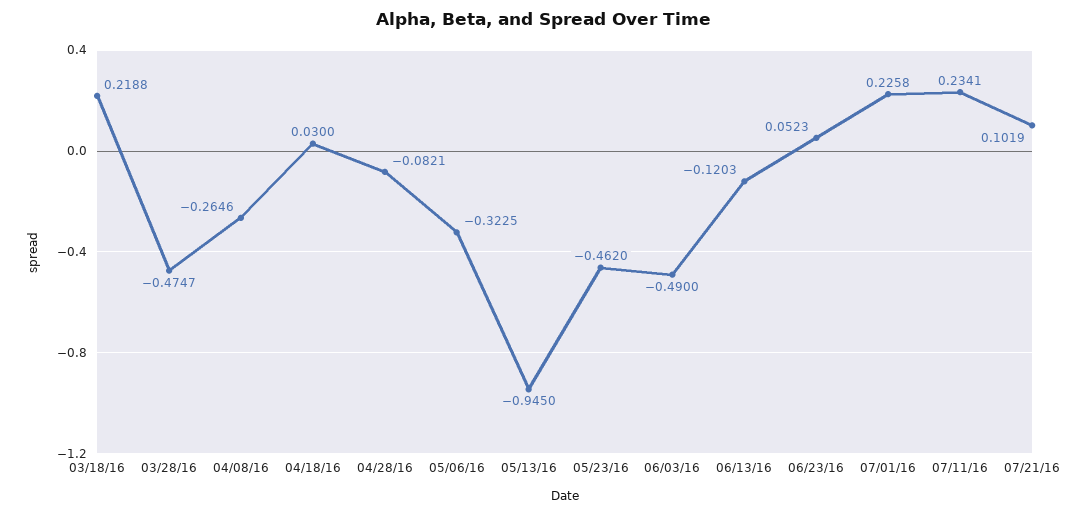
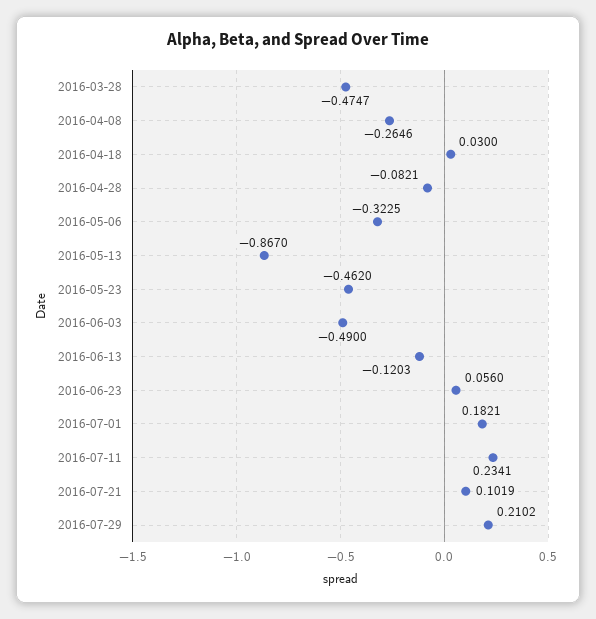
03/18/16: 0.2188 -> none
05/13/16: -0.945 -> -0.867
06/23/16: 0.0523 -> 0.056
07/01/16: 0.2258 -> 0.1821
2016-07-29: none -> 0.2102

